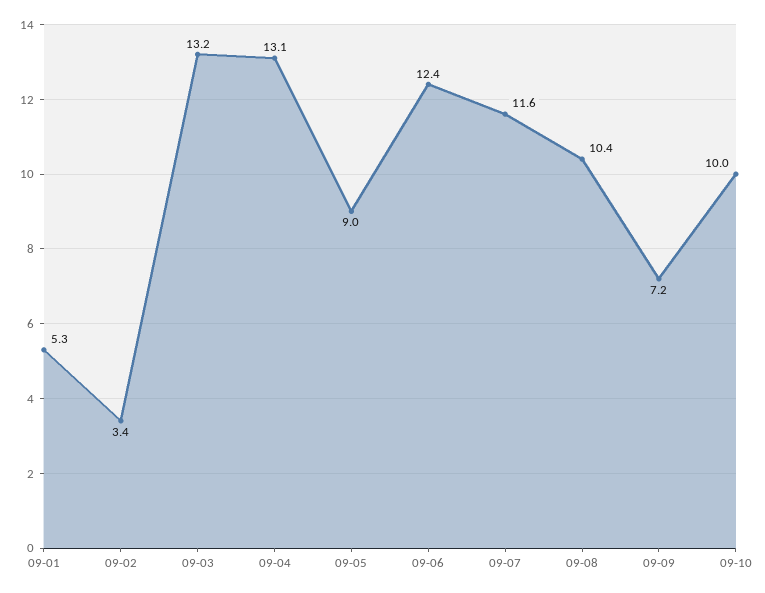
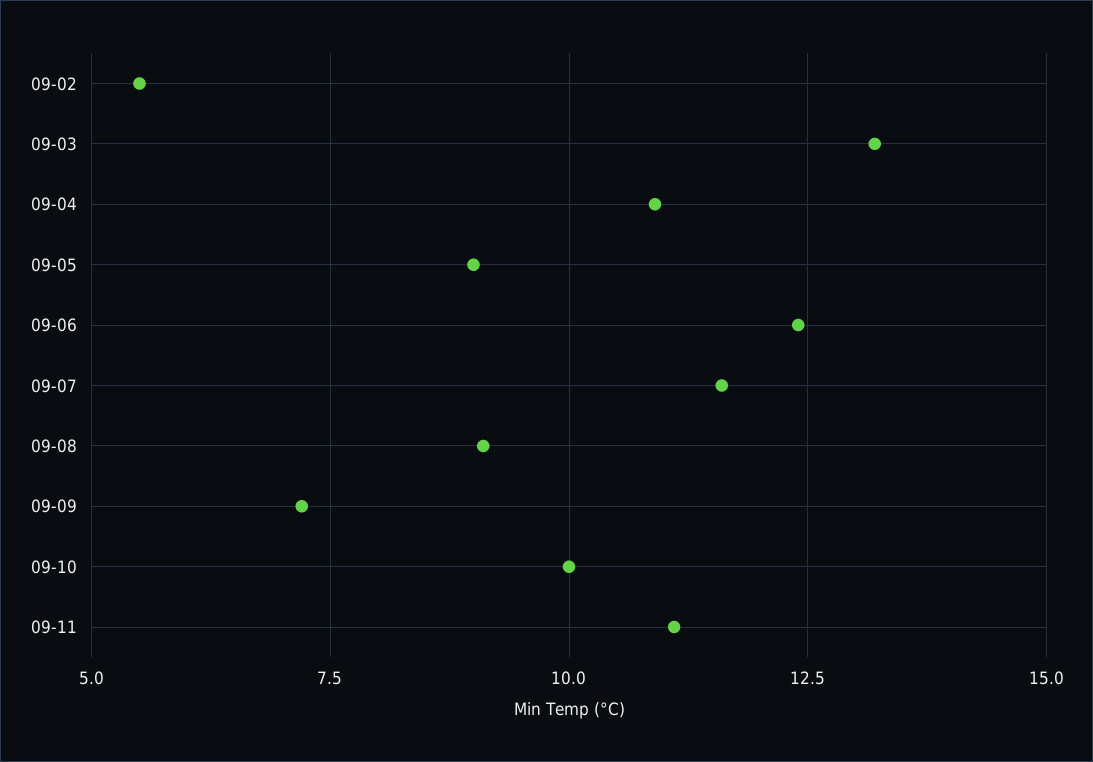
09-01: 5.3 -> none
09-02: 3.4 -> 5.5
09-04: 13.1 -> 11
09-08: 10.4 -> 9
09-11: none -> 11

